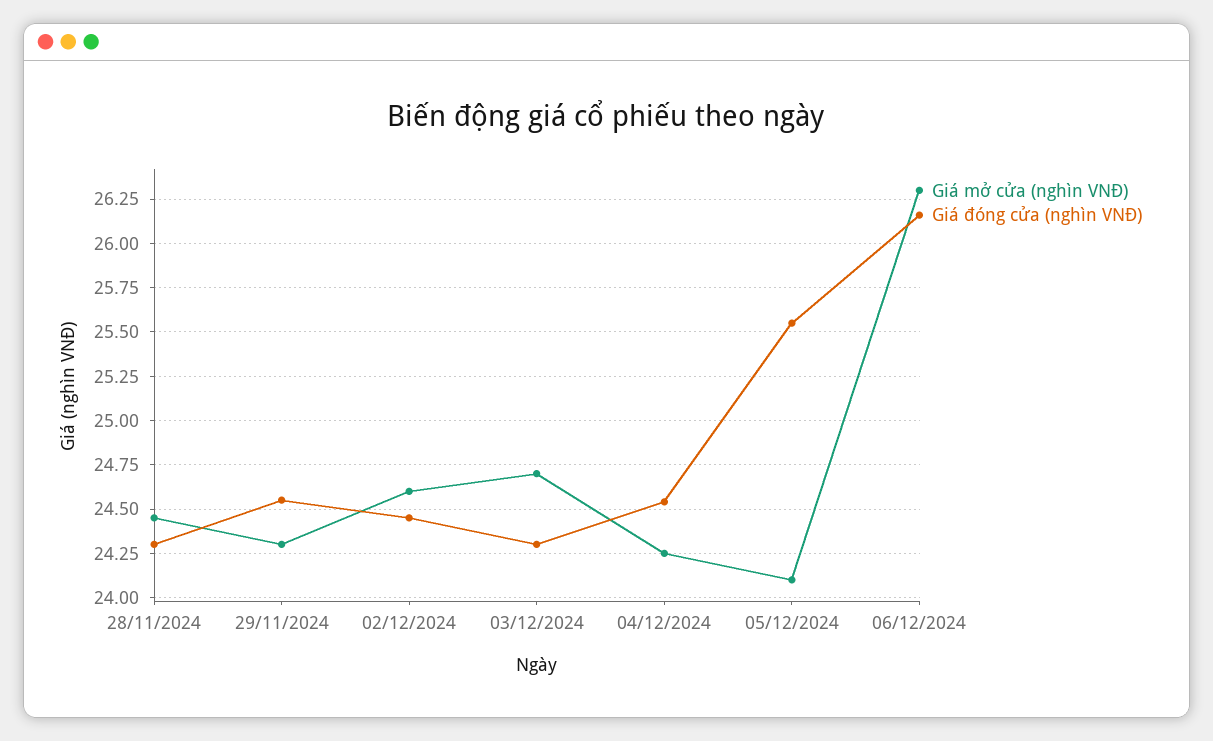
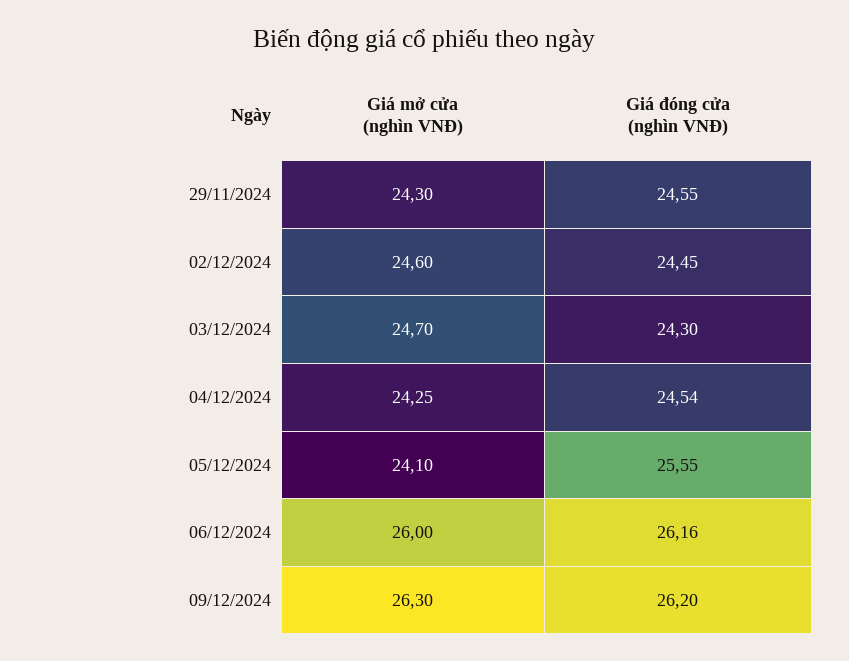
Giá mở cửa (nghìn VNĐ), 28/11/2024: 24.45 -> none
Giá đóng cửa (nghìn VNĐ), 28/11/2024: 24.3 -> none
Giá mở cửa (nghìn VNĐ), 06/12/2024: 26.3 -> 26
Giá mở cửa (nghìn VNĐ), 09/12/2024: none -> 26.3
Giá đóng cửa (nghìn VNĐ), 09/12/2024: none -> 26.2

